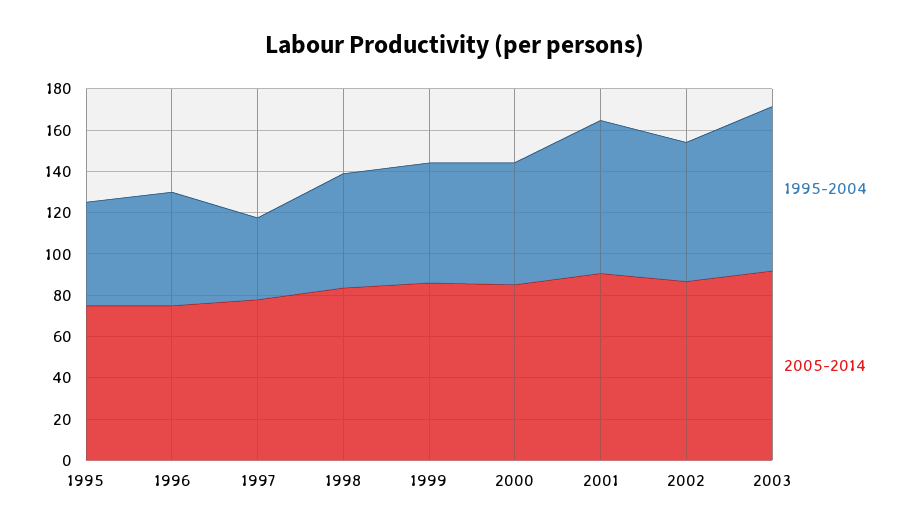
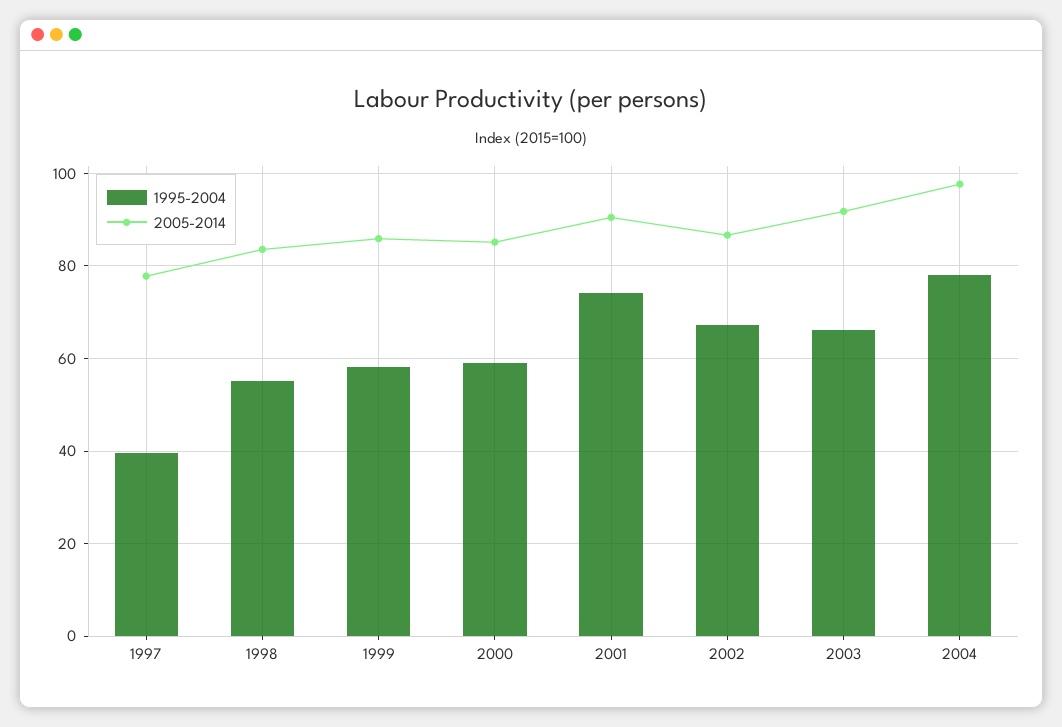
1995-2004, 1995: 50 -> none
2005-2014, 1995: 75 -> none
1995-2004, 1996: 55 -> none
2005-2014, 1996: 75 -> none
1995-2004, 2003: 80 -> 66
1995-2004, 2004: none -> 78
2005-2014, 2004: none -> 98

